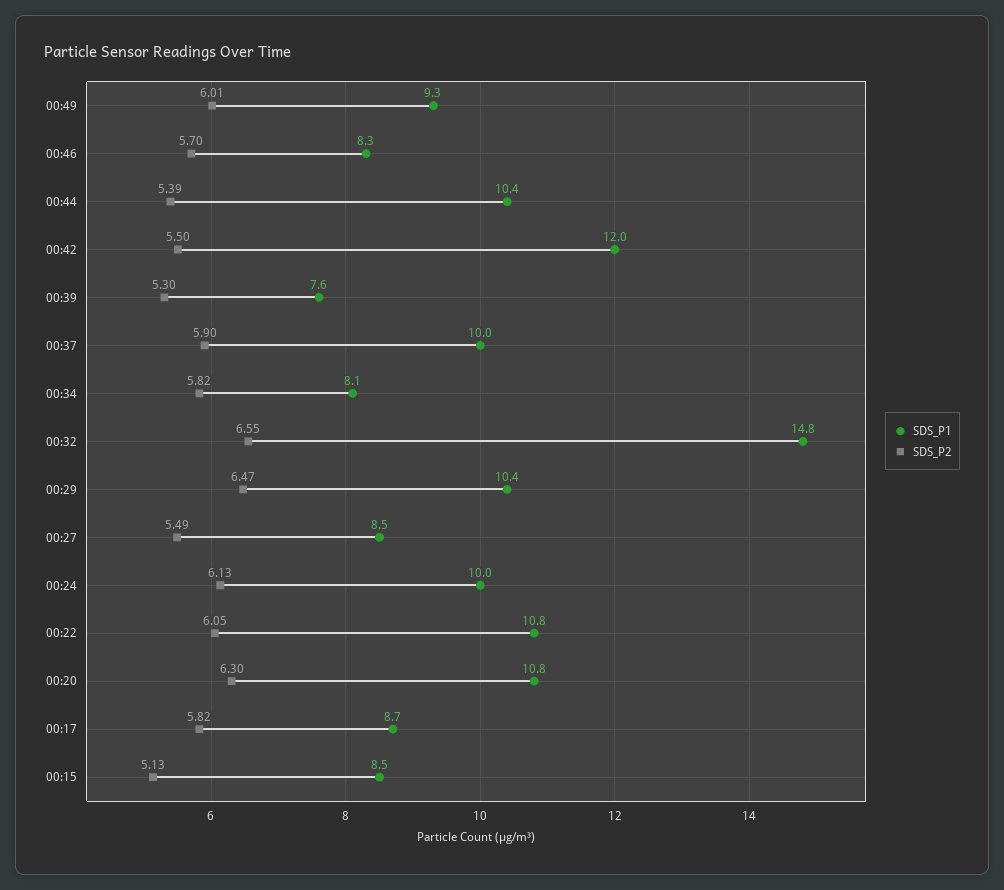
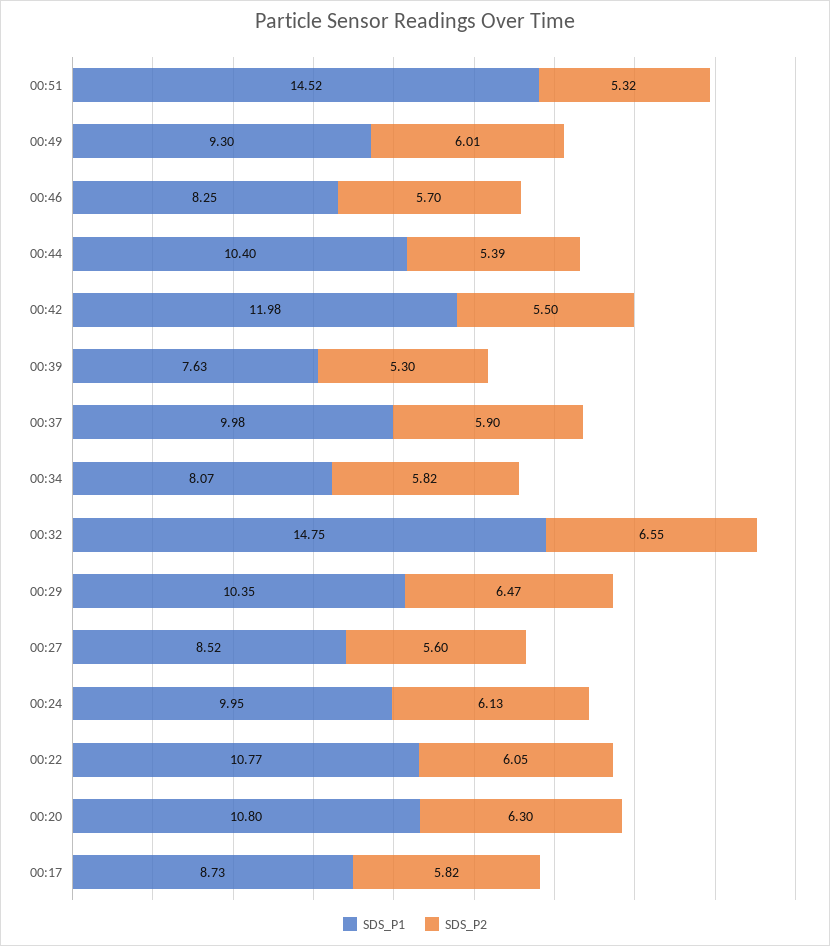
SDS_P2, 00:27: 5.49 -> 5.6
SDS_P1, 00:15: 8.5 -> none
SDS_P2, 00:15: 5.13 -> none
SDS_P1, 00:51: none -> 14.52
SDS_P2, 00:51: none -> 5.32

